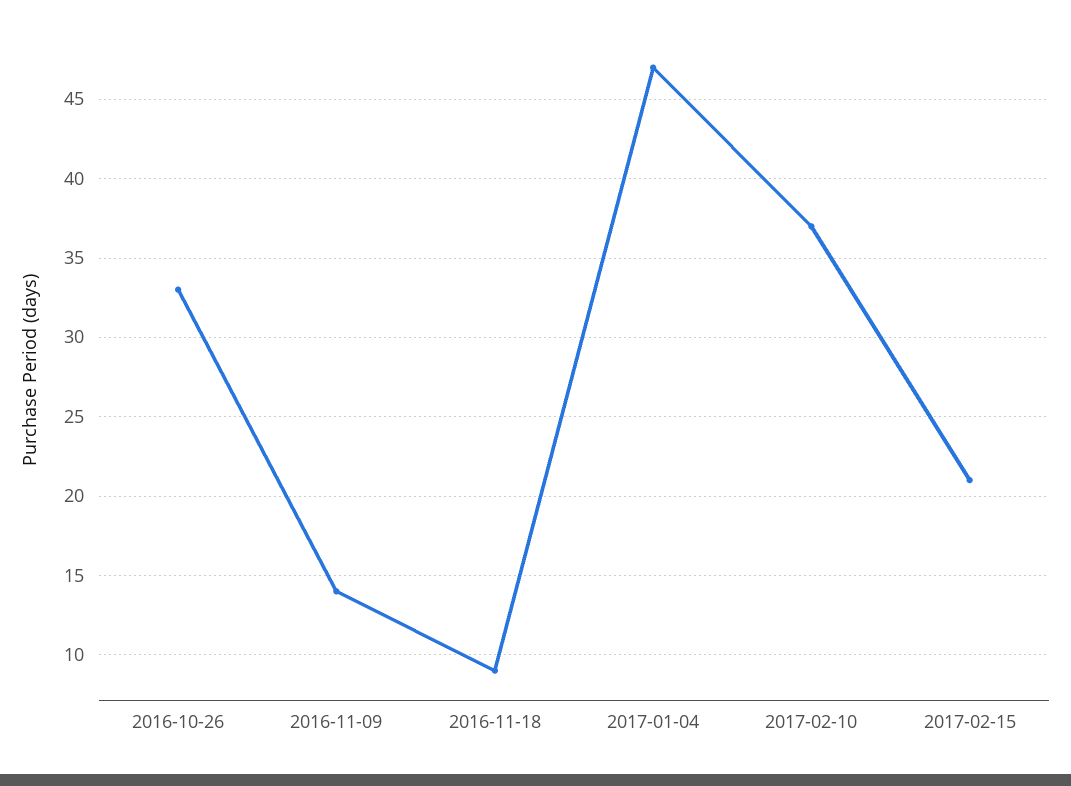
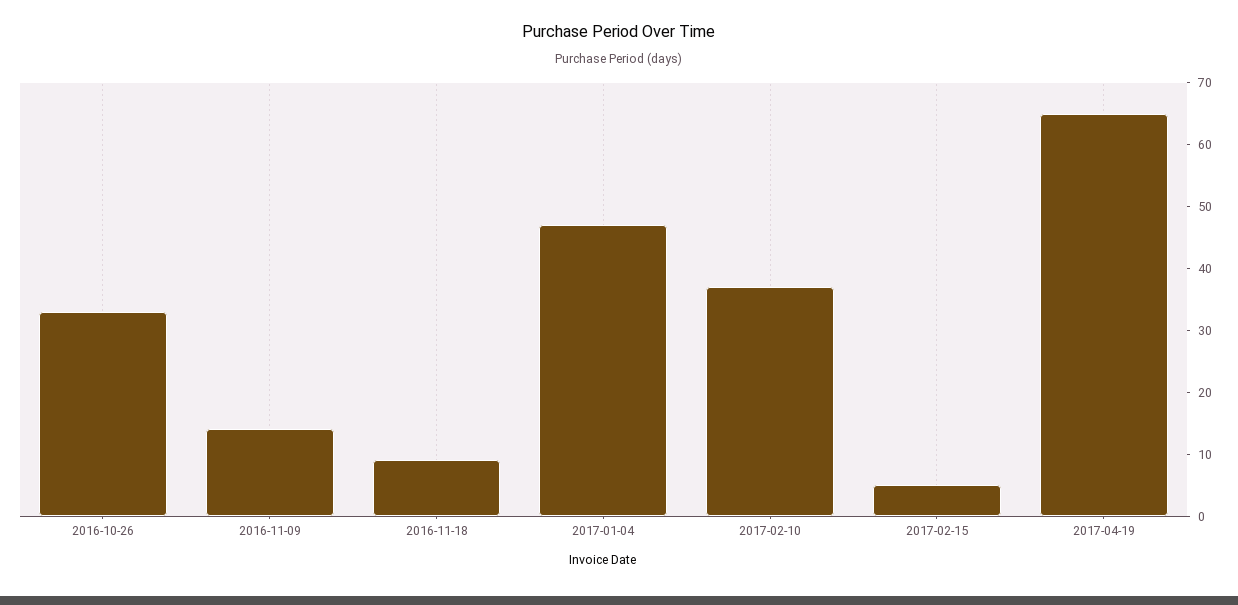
2017-02-15: 21 -> 5
2017-04-19: none -> 65

